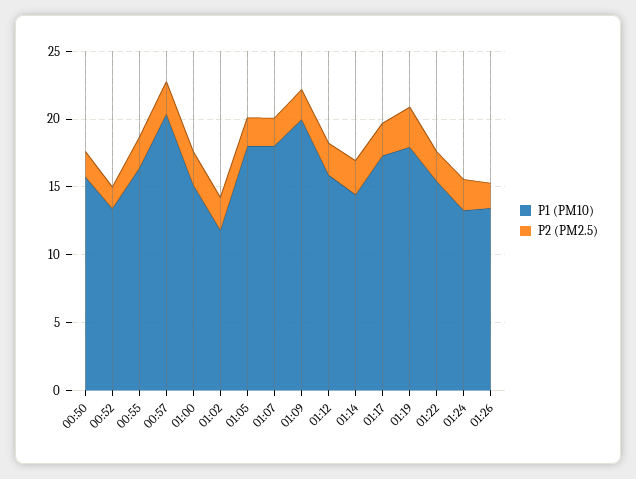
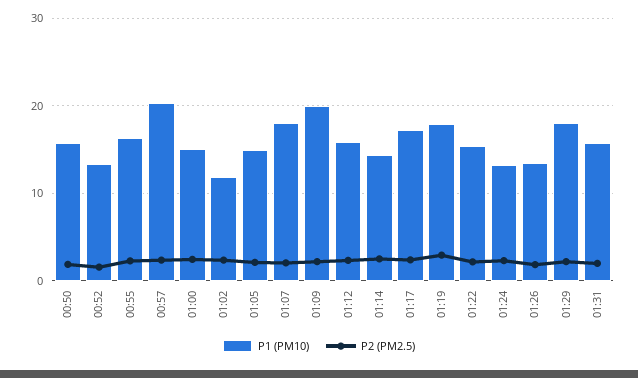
P1 (PM10), 01:05: 18 -> 15
P1 (PM10), 01:29: none -> 18
P2 (PM2.5), 01:29: none -> 2
P1 (PM10), 01:31: none -> 16
P2 (PM2.5), 01:31: none -> 2

